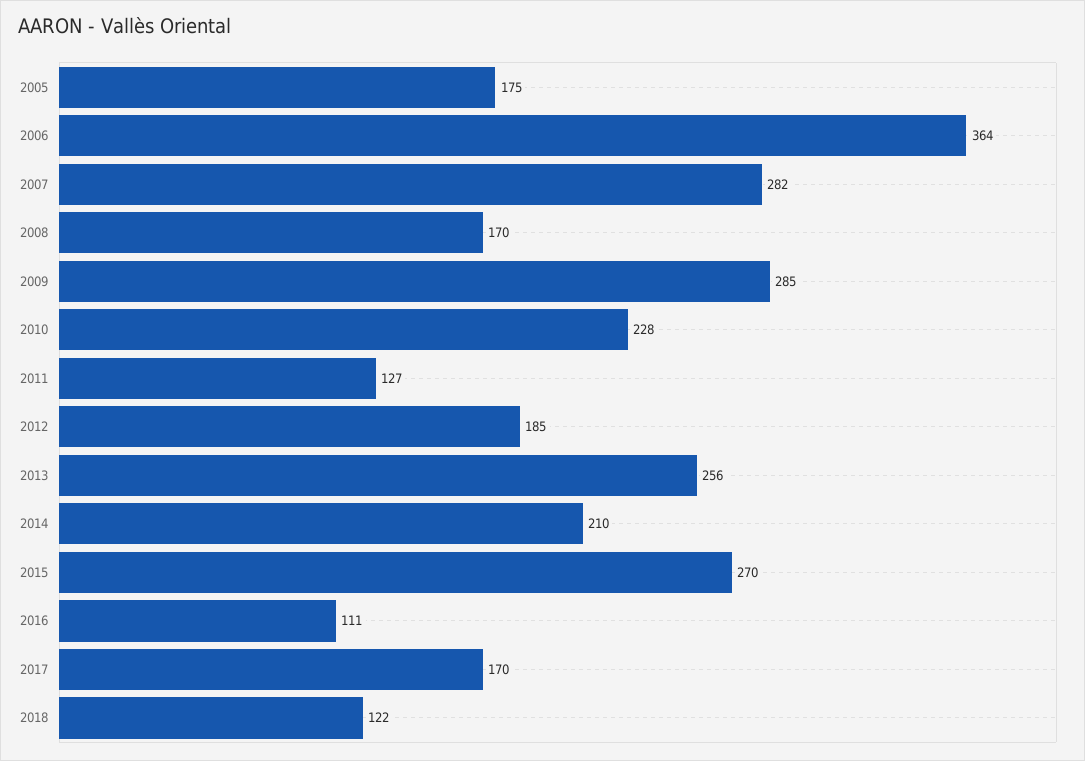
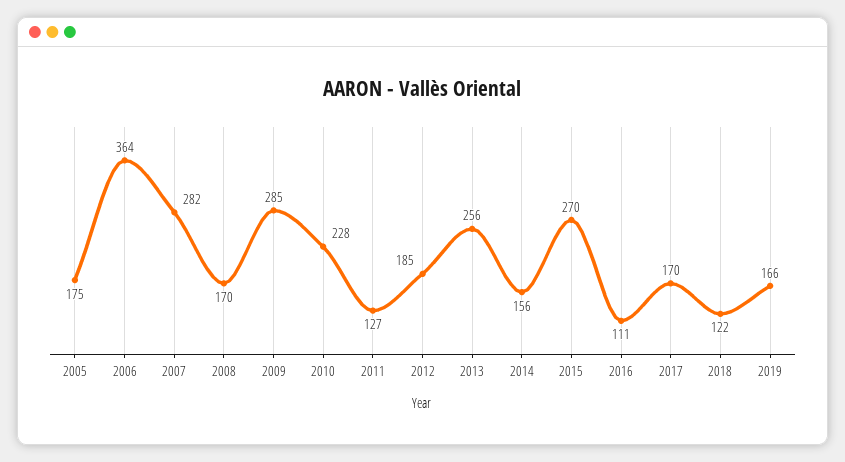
2014: 210 -> 156
2019: none -> 166

